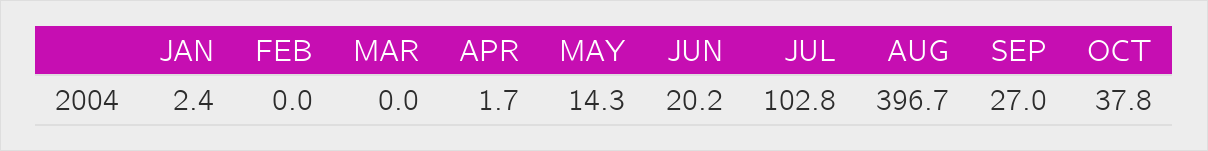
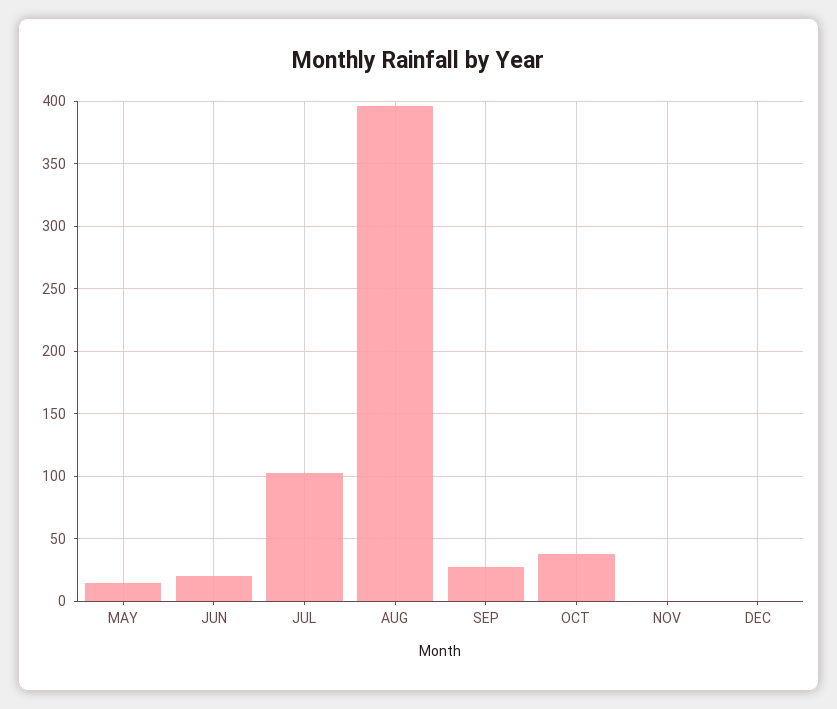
JAN: 2.4 -> none
FEB: 0 -> none
MAR: 0 -> none
APR: 1.7 -> none
NOV: none -> 0
DEC: none -> 0

